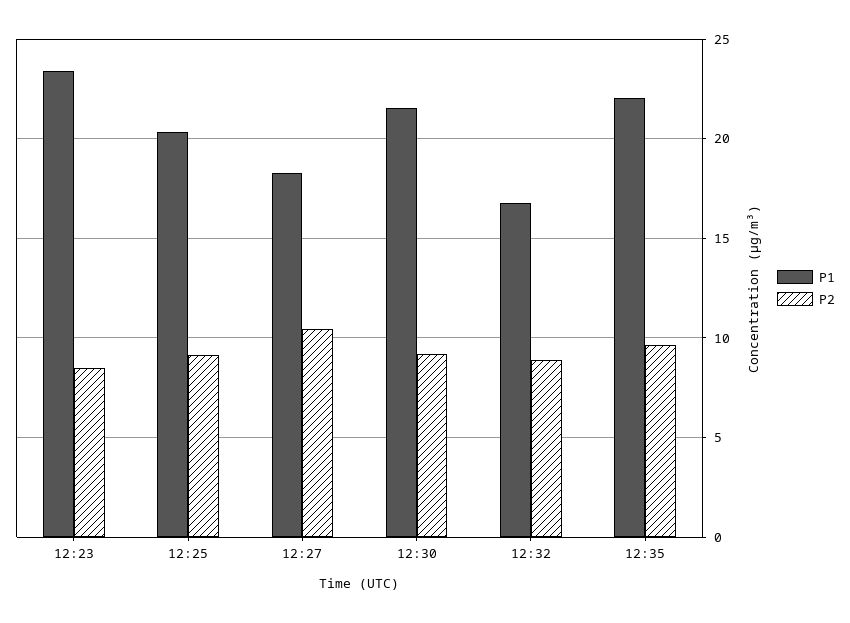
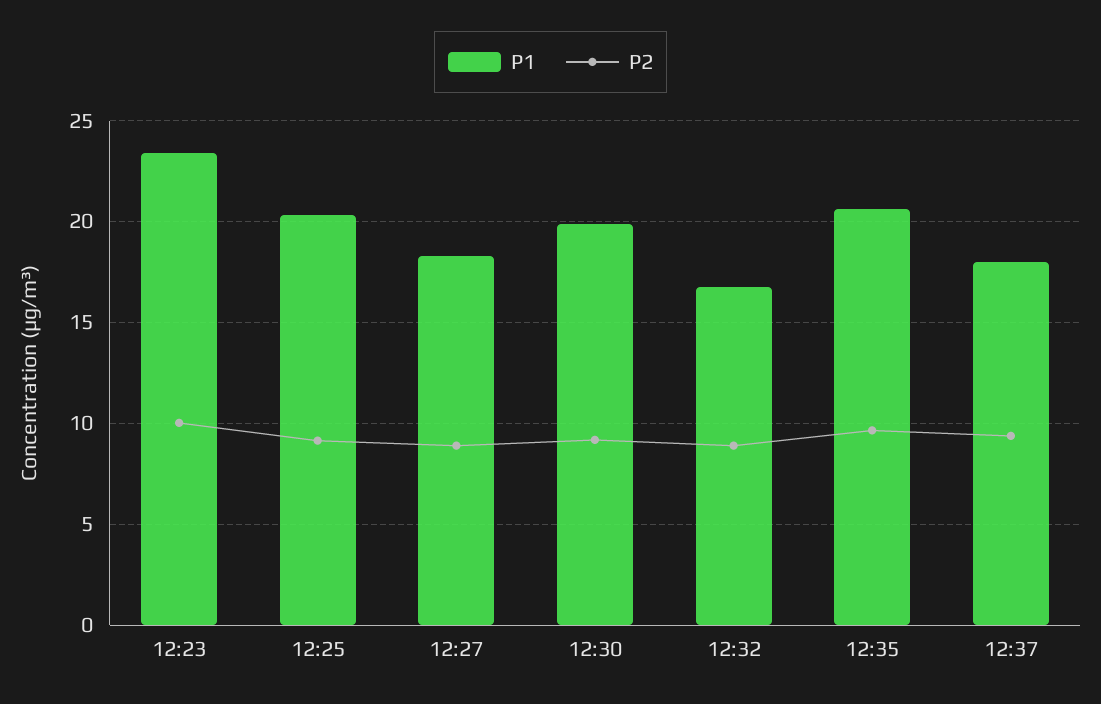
P2, 12:23: 8.5 -> 10
P2, 12:27: 10.5 -> 9
P1, 12:30: 21.5 -> 20
P1, 12:35: 22 -> 20.5
P1, 12:37: none -> 18
P2, 12:37: none -> 9.5

